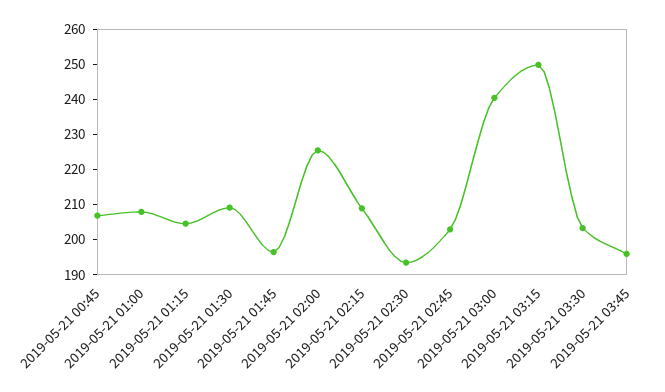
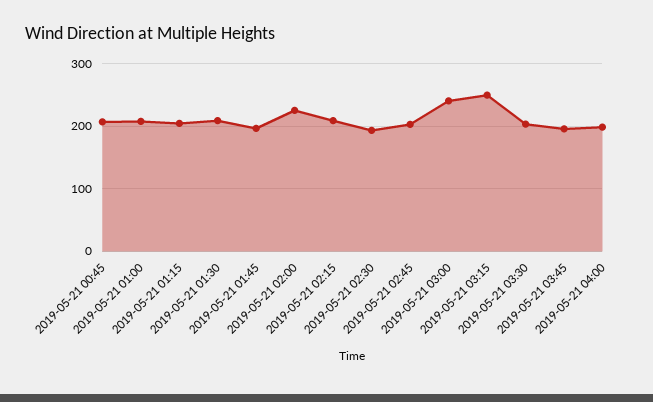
2019-05-21 04:00: none -> 200

